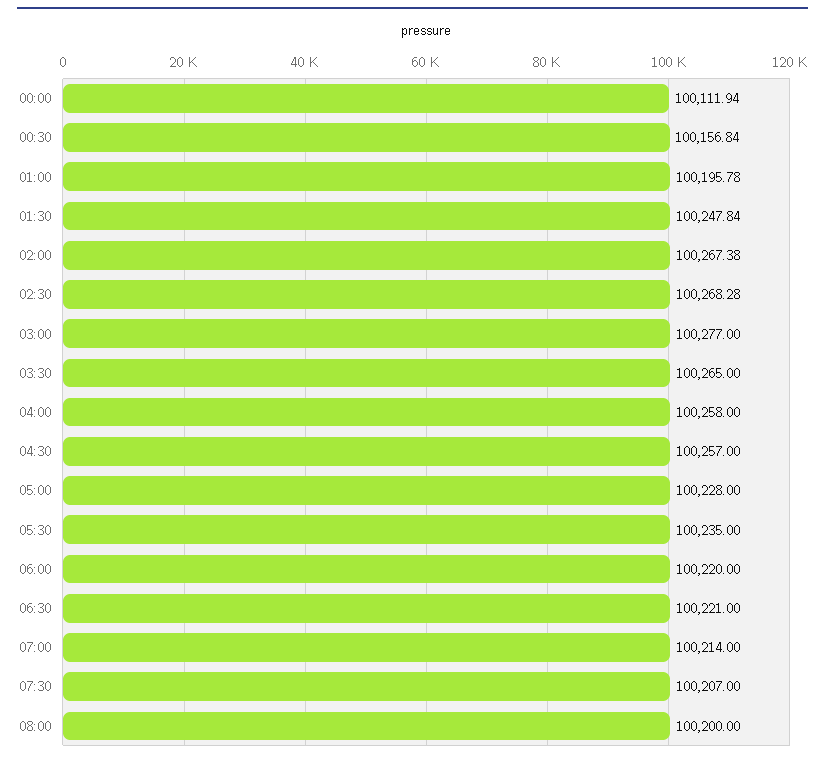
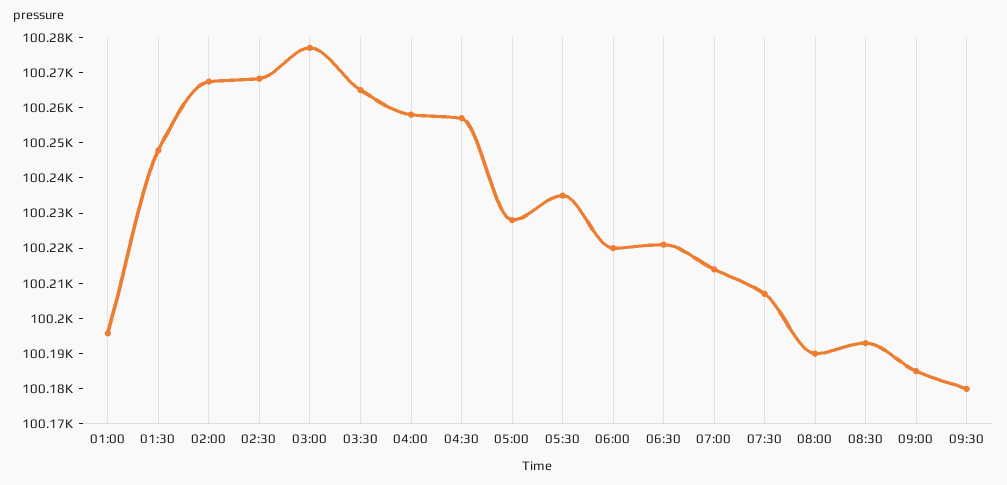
00:00: 100111.94 -> none
00:30: 100156.84 -> none
08:00: 100200 -> 100190
08:30: none -> 100192.5
09:00: none -> 100185
09:30: none -> 100180

